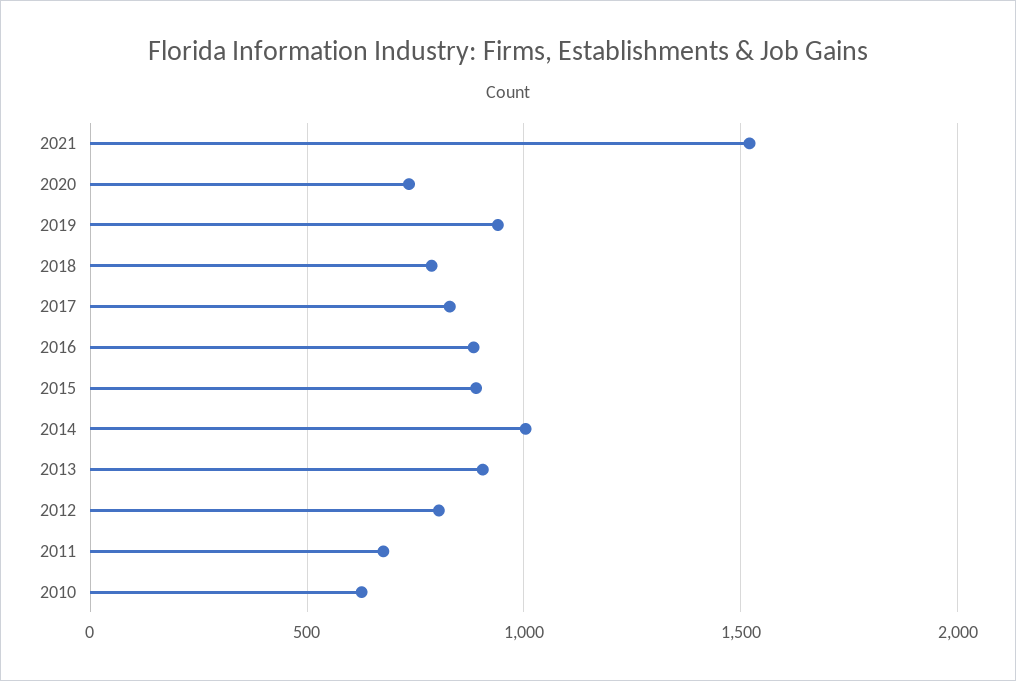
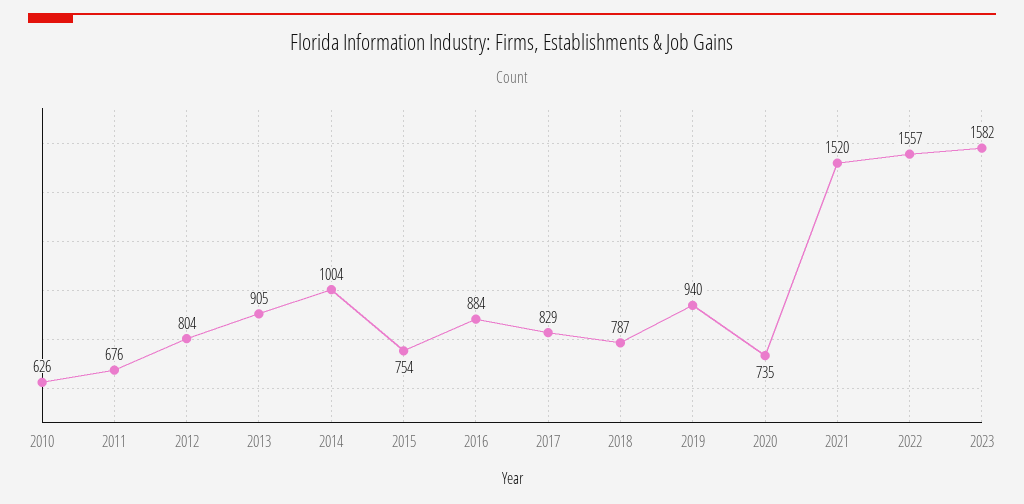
2015: 900 -> 754
2022: none -> 1557
2023: none -> 1582

